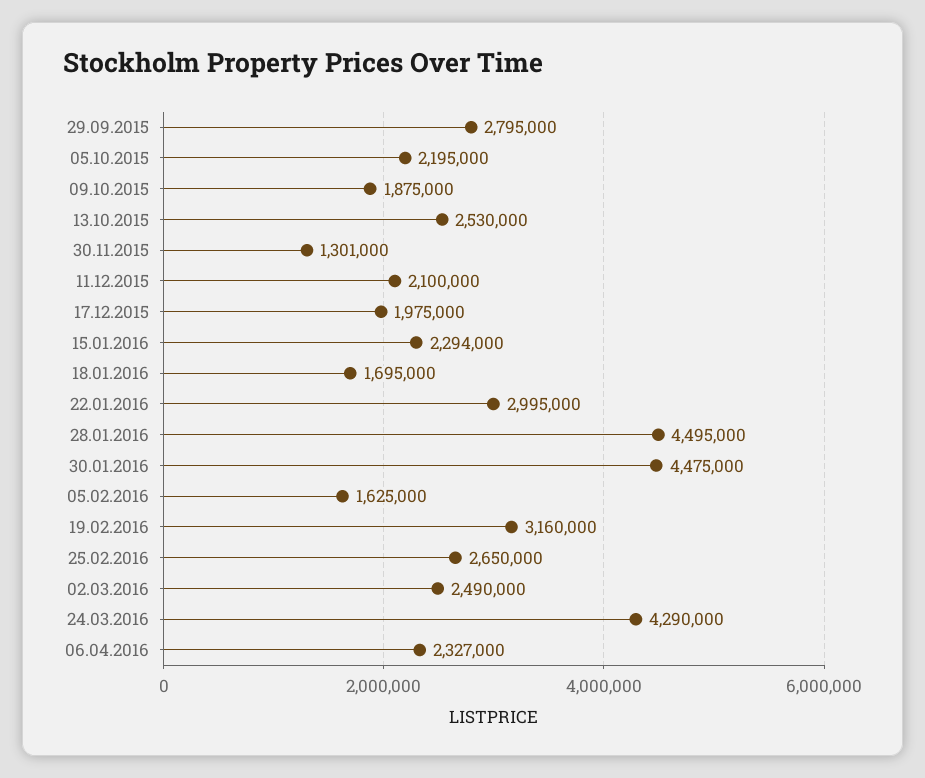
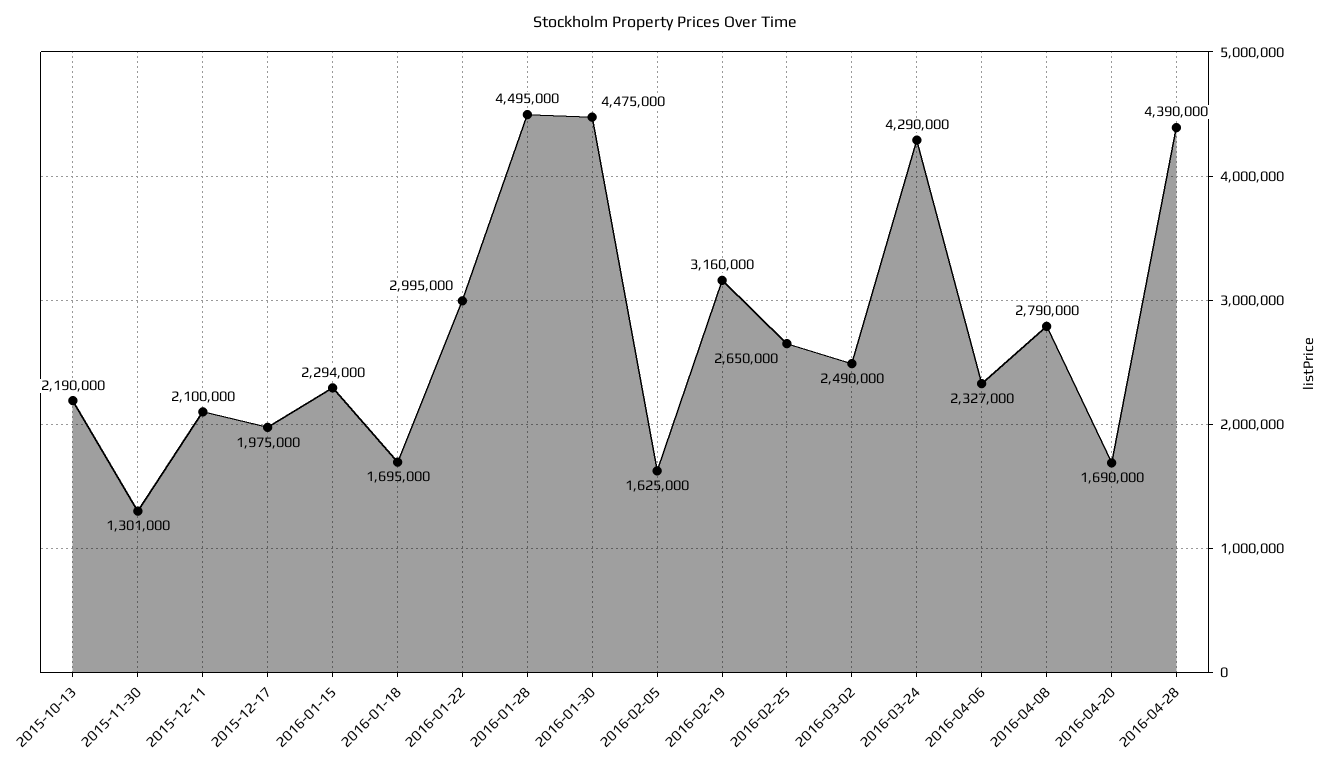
29.09.2015: 2795000 -> none
05.10.2015: 2195000 -> none
09.10.2015: 1875000 -> none
13.10.2015: 2530000 -> 2190000
2016-04-08: none -> 2790000
2016-04-20: none -> 1690000
2016-04-28: none -> 4390000

